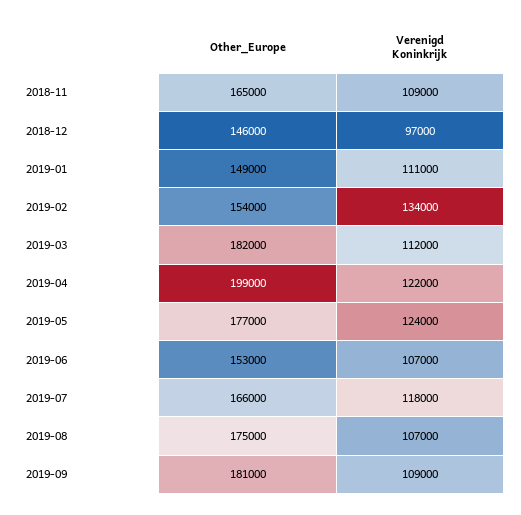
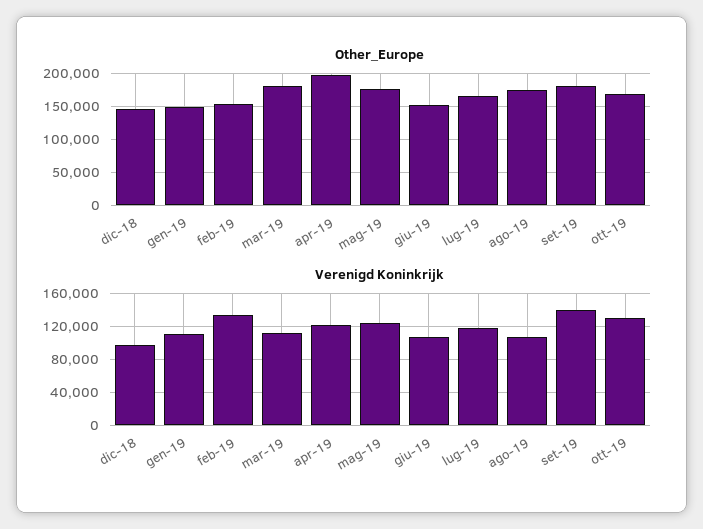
Other_Europe, 2018-11: 165000 -> none
Verenigd Koninkrijk, 2018-11: 109000 -> none
Verenigd Koninkrijk, 2019-09: 109000 -> 140000
Other_Europe, ott-19: none -> 170000
Verenigd Koninkrijk, ott-19: none -> 130000

